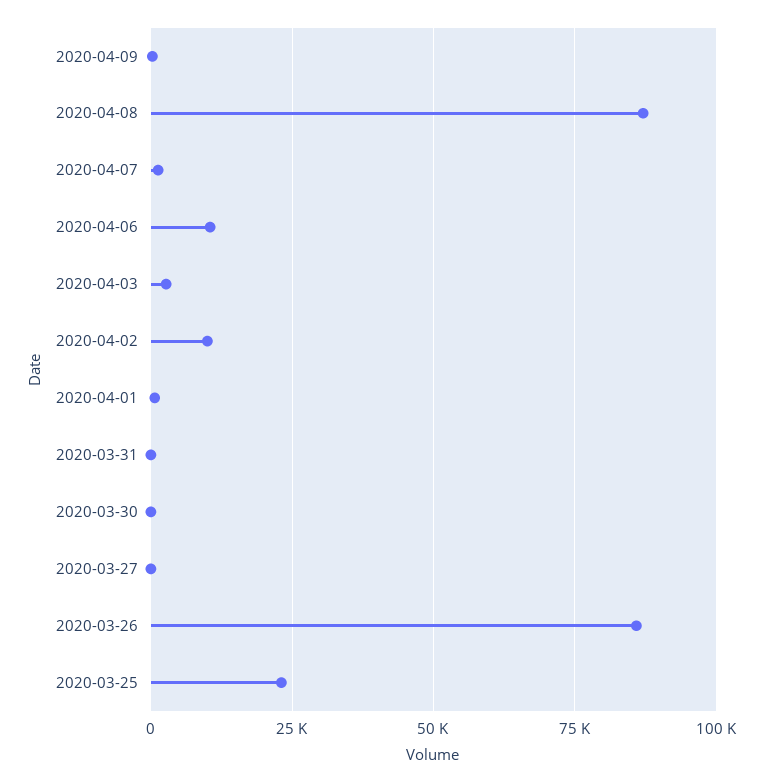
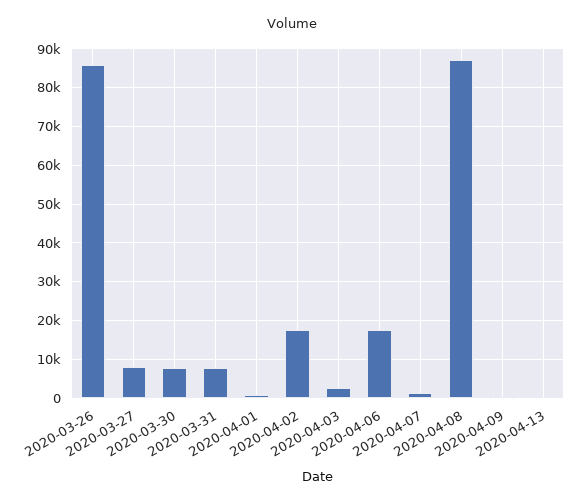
2020-04-06: 10000 -> 18000
2020-04-02: 10000 -> 18000
2020-03-31: 0 -> 8000
2020-03-30: 0 -> 8000
2020-03-27: 0 -> 8000
2020-03-25: 22500 -> none
2020-04-13: none -> 0

